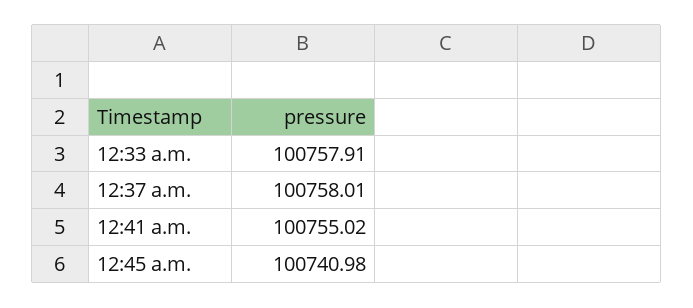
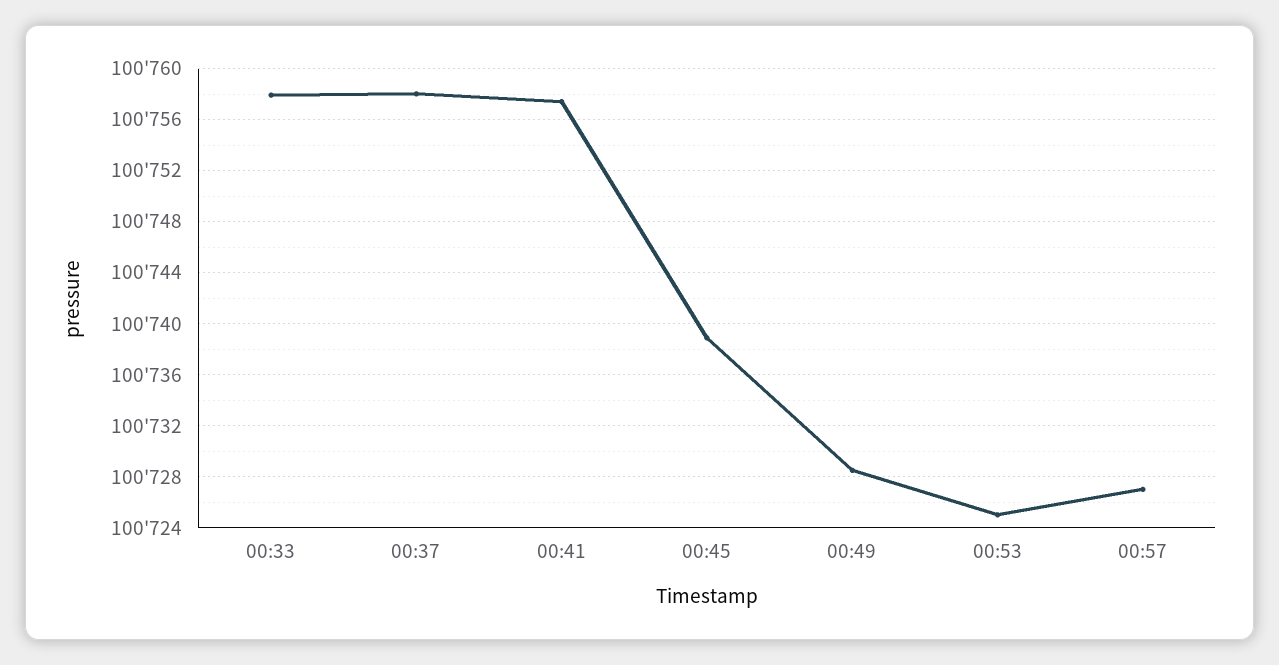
12:41 a.m.: 100755.02 -> 100757.5
12:45 a.m.: 100740.98 -> 100739
00:49: none -> 100728.5
00:53: none -> 100725
00:57: none -> 100727

